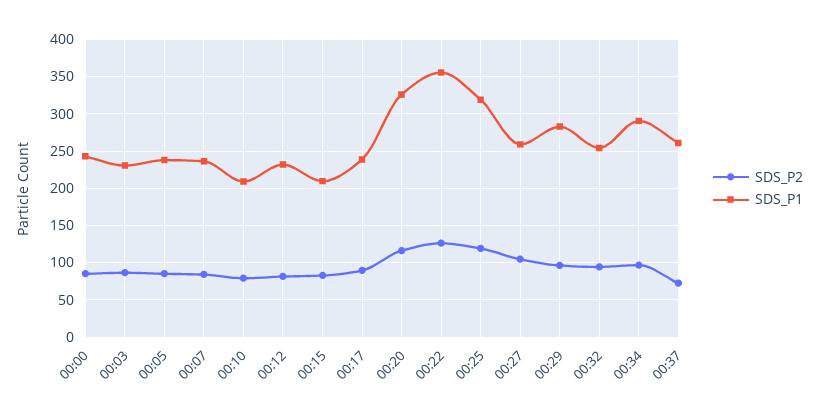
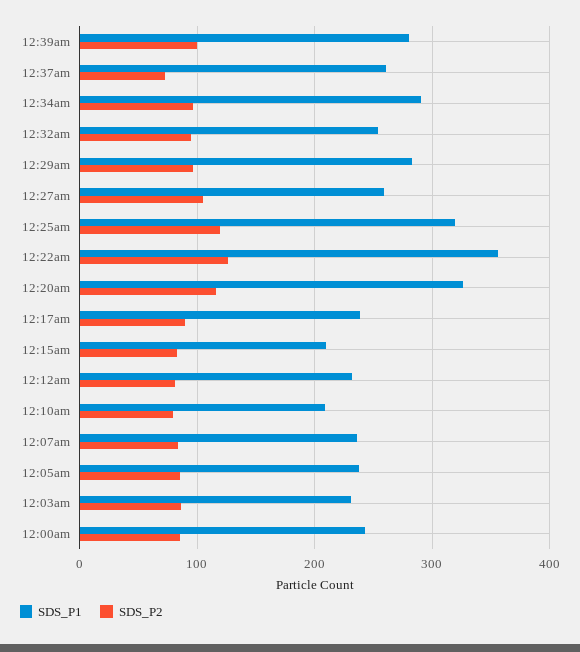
SDS_P1, 12:39am: none -> 280
SDS_P2, 12:39am: none -> 100

